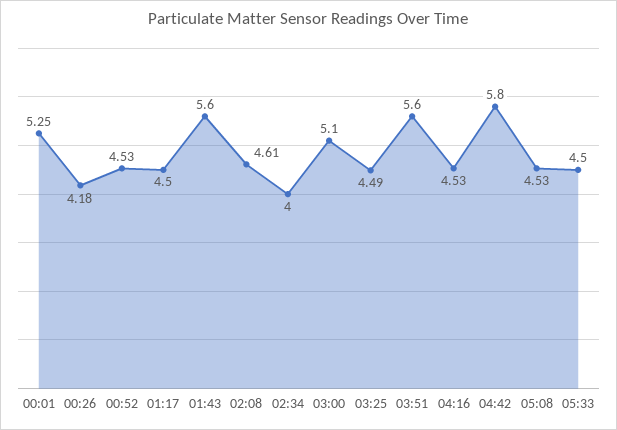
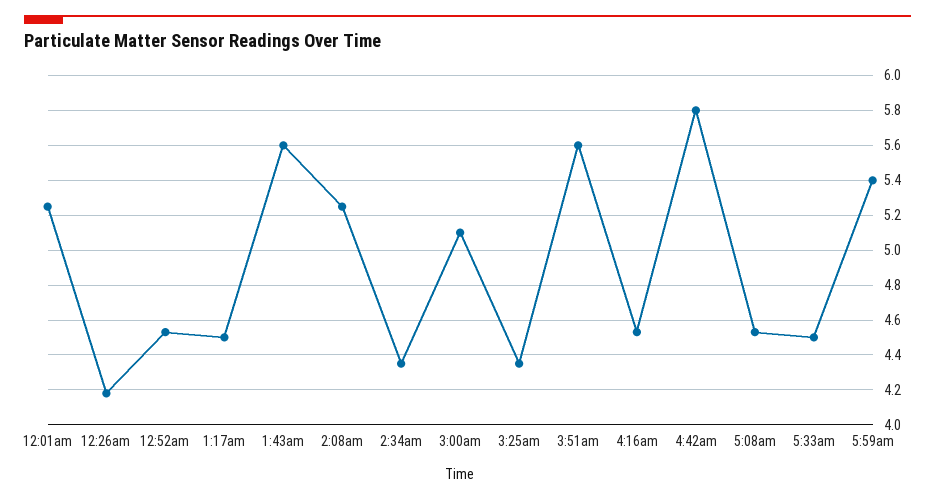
02:08: 4.61 -> 5.25
02:34: 4 -> 4.35
03:25: 4.49 -> 4.35
5:59am: none -> 5.4

